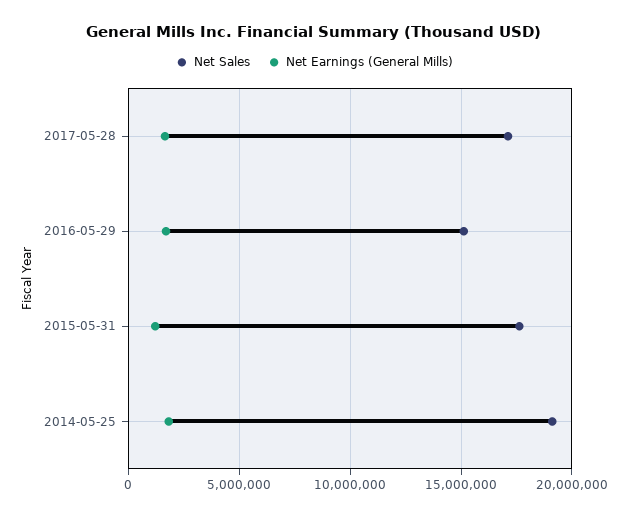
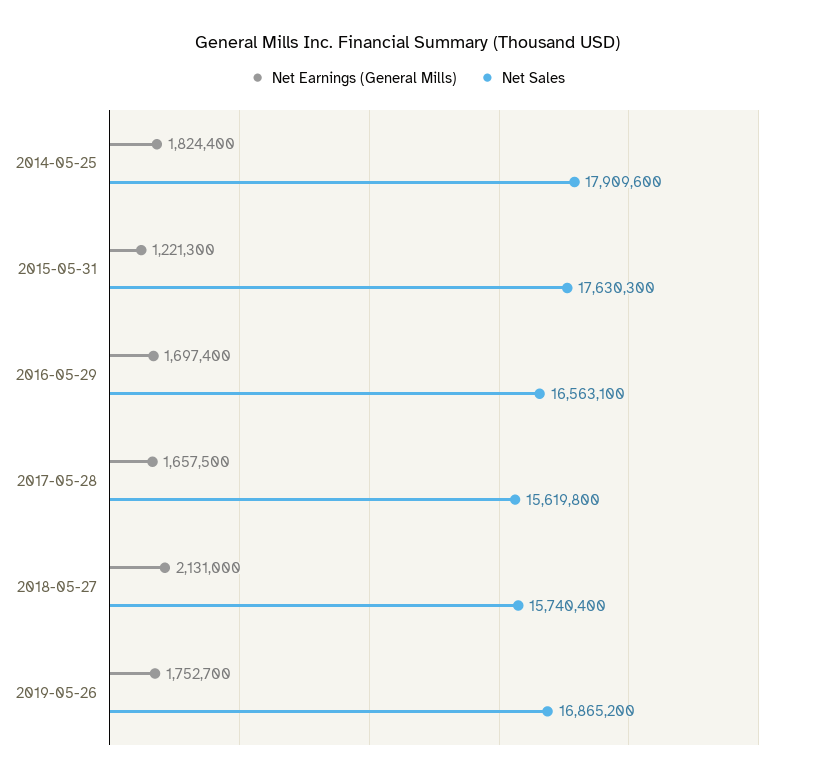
Net Sales, 2017-05-28: 17000000 -> 15619800
Net Sales, 2016-05-29: 15000000 -> 16563100
Net Sales, 2014-05-25: 19000000 -> 17909600
Net Earnings (General Mills), 2018-05-27: none -> 2131000
Net Sales, 2018-05-27: none -> 15740400
Net Earnings (General Mills), 2019-05-26: none -> 1752700
Net Sales, 2019-05-26: none -> 16865200

